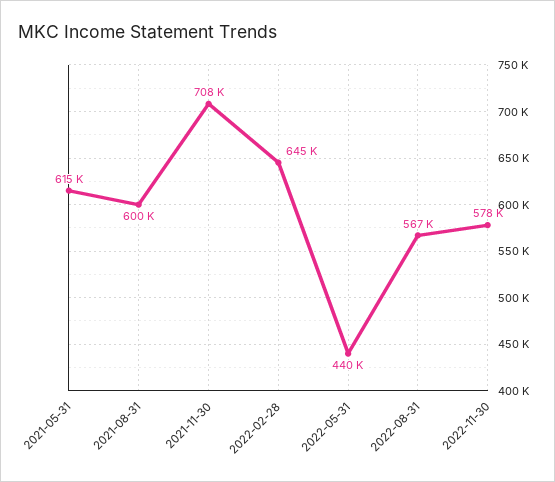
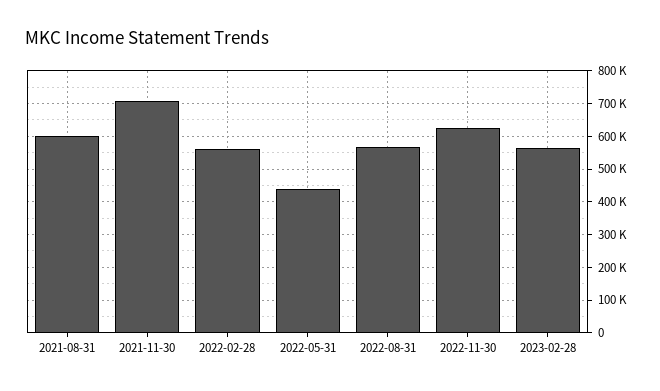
2021-05-31: 615000 -> none
2022-02-28: 645000 -> 560000
2022-11-30: 578000 -> 620000
2023-02-28: none -> 560000

